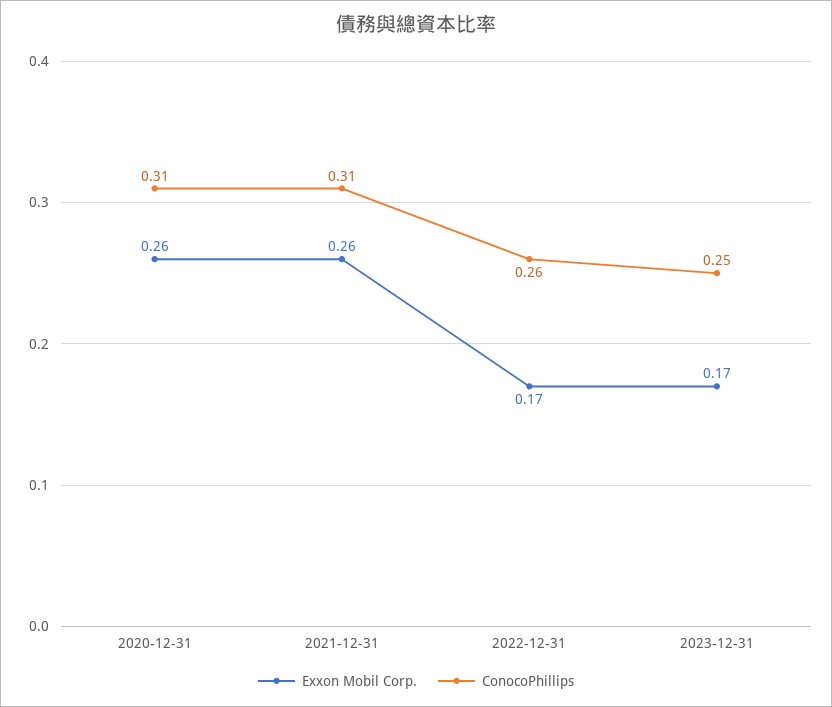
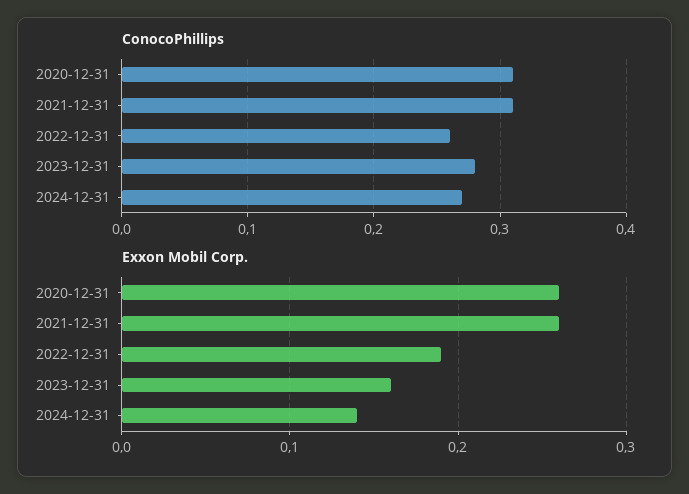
Exxon Mobil Corp., 2022-12-31: 0.17 -> 0.19
Exxon Mobil Corp., 2023-12-31: 0.17 -> 0.16
ConocoPhillips, 2023-12-31: 0.25 -> 0.28
ConocoPhillips, 2024-12-31: none -> 0.27
Exxon Mobil Corp., 2024-12-31: none -> 0.14

